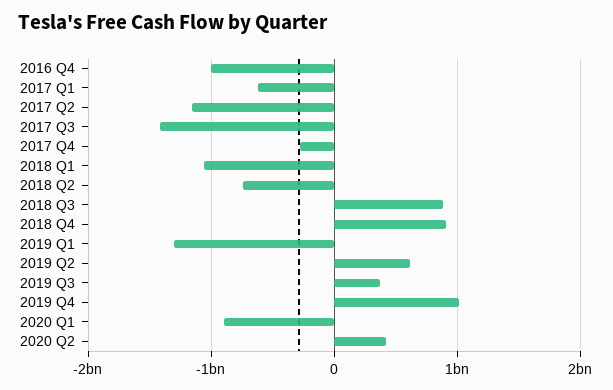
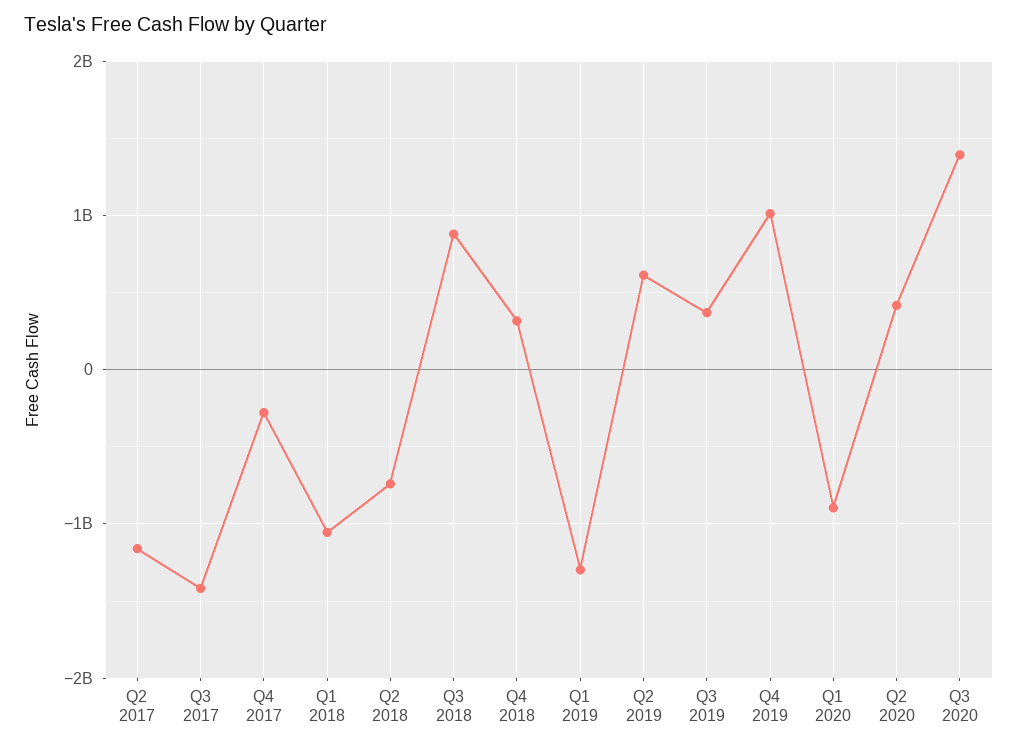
2016 Q4: -1000000000 -> none
2017 Q1: -600000000 -> none
2018 Q4: 900000000 -> 300000000
Q3 2020: none -> 1400000000

